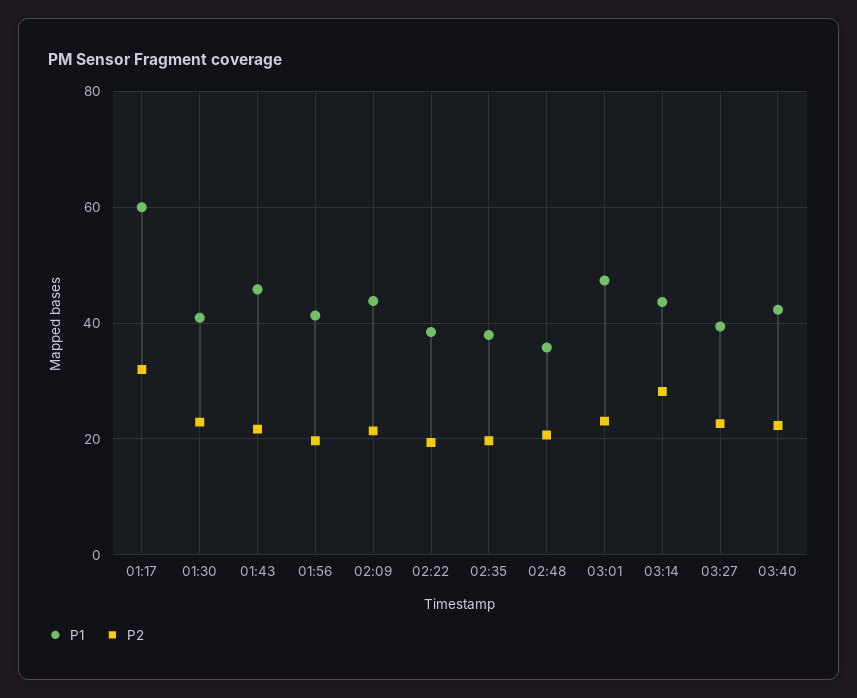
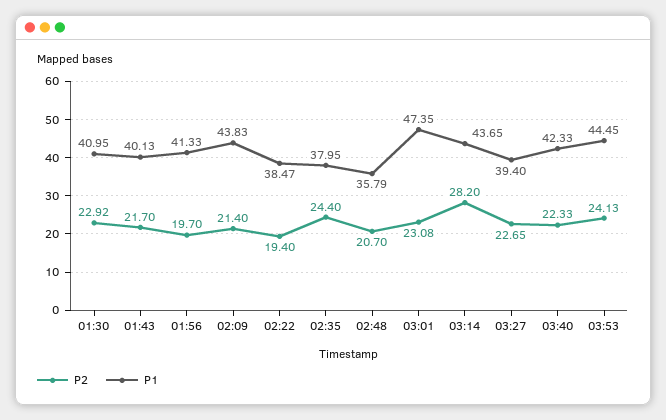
P1, 01:17: 60 -> none
P2, 01:17: 32 -> none
P1, 01:43: 46 -> 40.13
P2, 02:35: 20 -> 24.4
P2, 03:53: none -> 24.13
P1, 03:53: none -> 44.45

